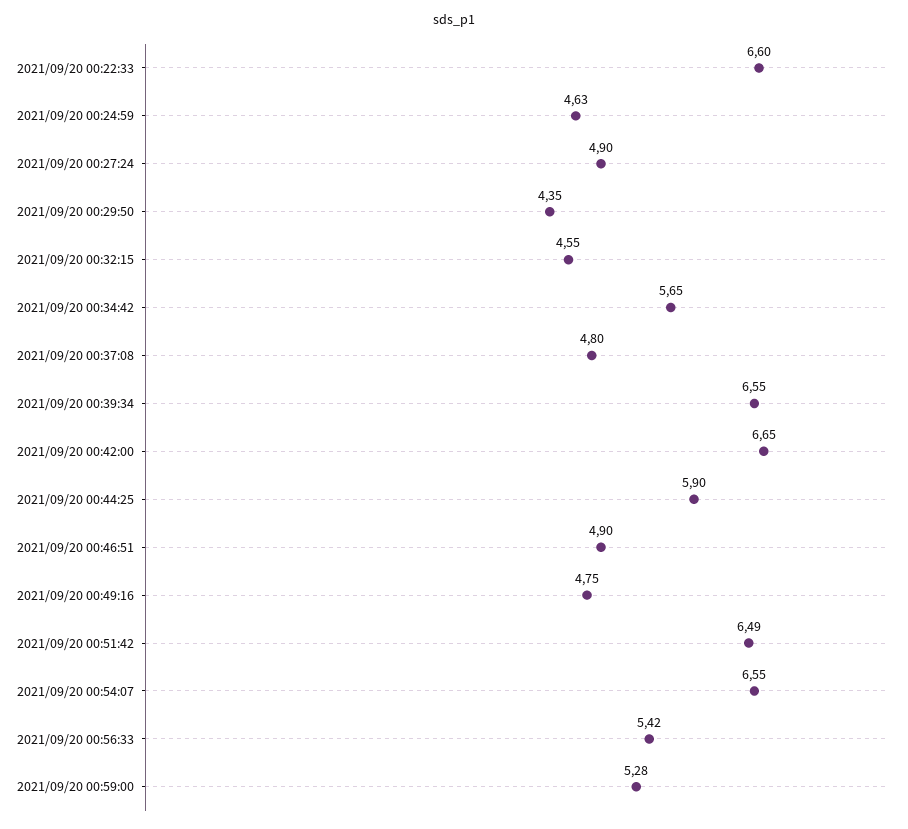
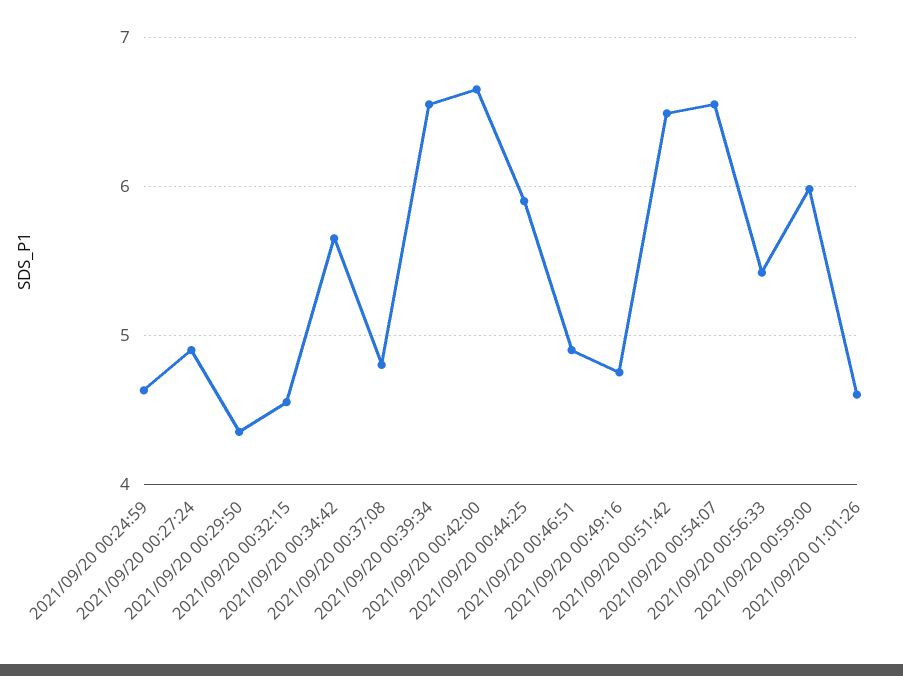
2021/09/20 00:22:33: 6.6 -> none
2021/09/20 00:59:00: 5.28 -> 6
2021/09/20 01:01:26: none -> 4.6

